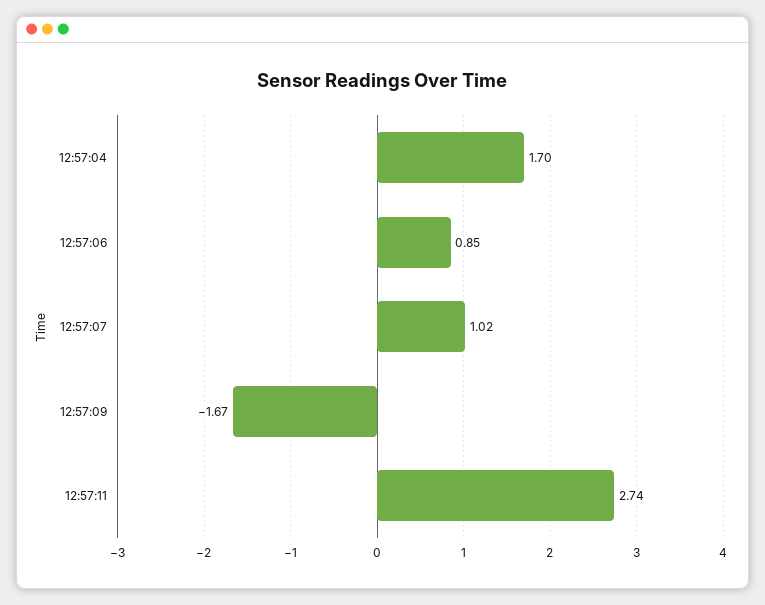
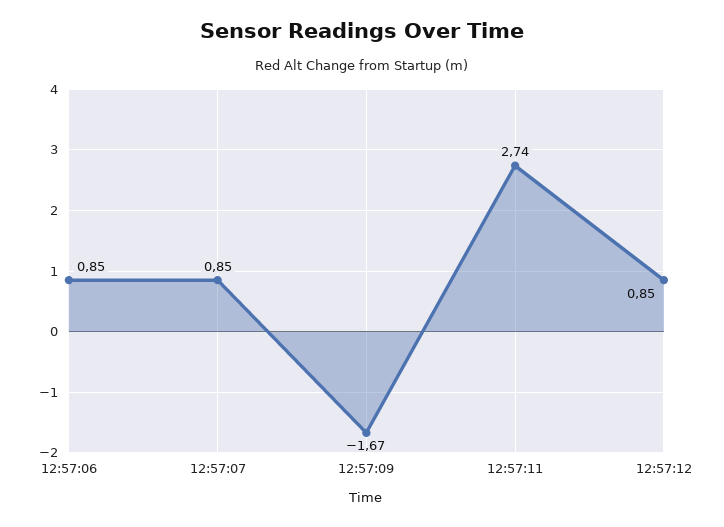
12:57:04: 1.7 -> none
12:57:07: 1.02 -> 0.85
12:57:12: none -> 0.85

